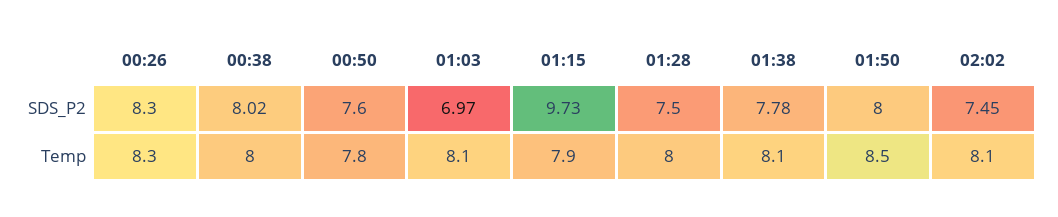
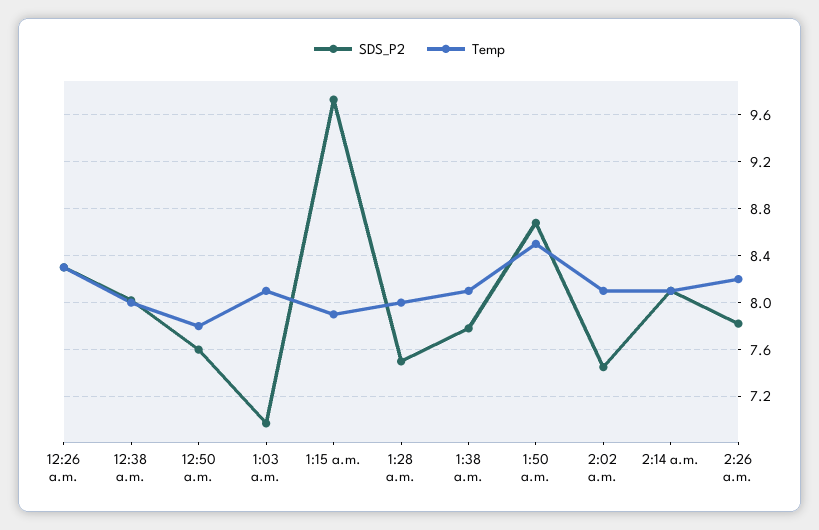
SDS_P2, 01:50: 8 -> 8.7
SDS_P2, 2:14 a.m.: none -> 8.1
Temp, 2:14 a.m.: none -> 8.1
SDS_P2, 2:26 a.m.: none -> 7.8
Temp, 2:26 a.m.: none -> 8.2

